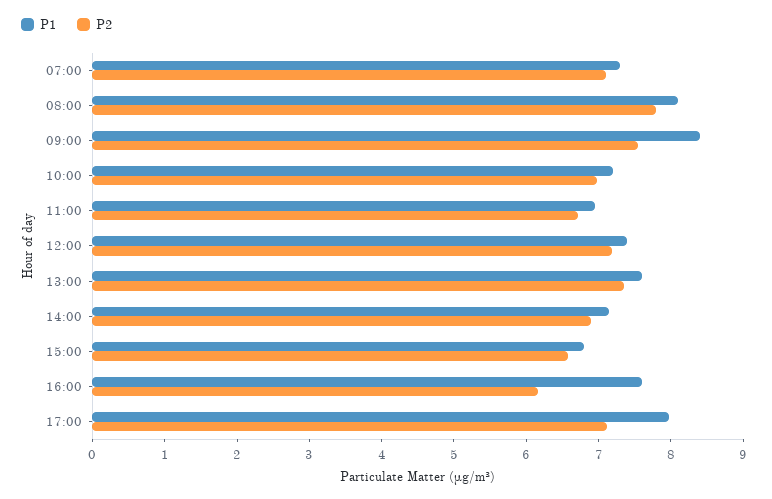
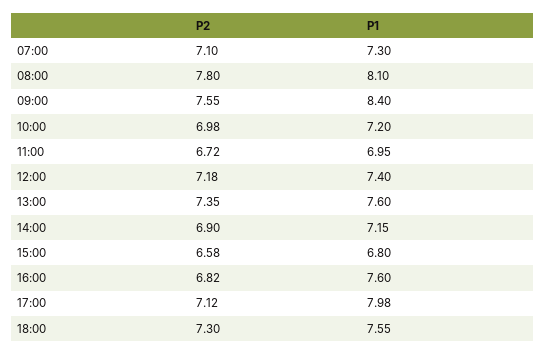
P2, 16:00: 6.2 -> 6.82
P2, 18:00: none -> 7.3
P1, 18:00: none -> 7.55

